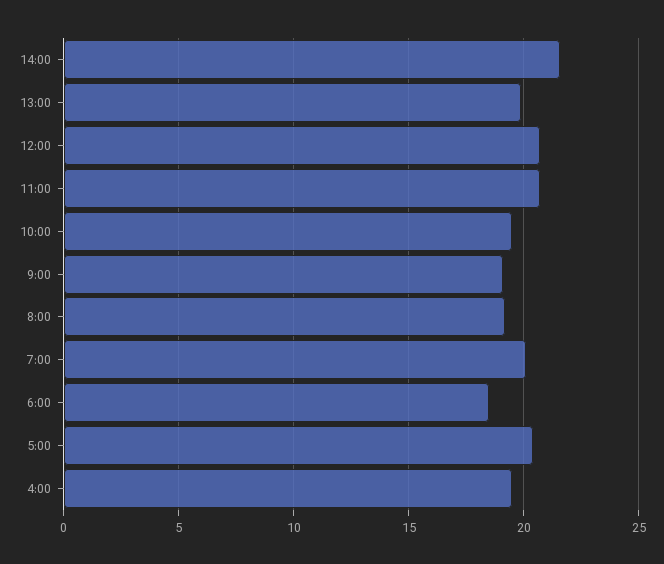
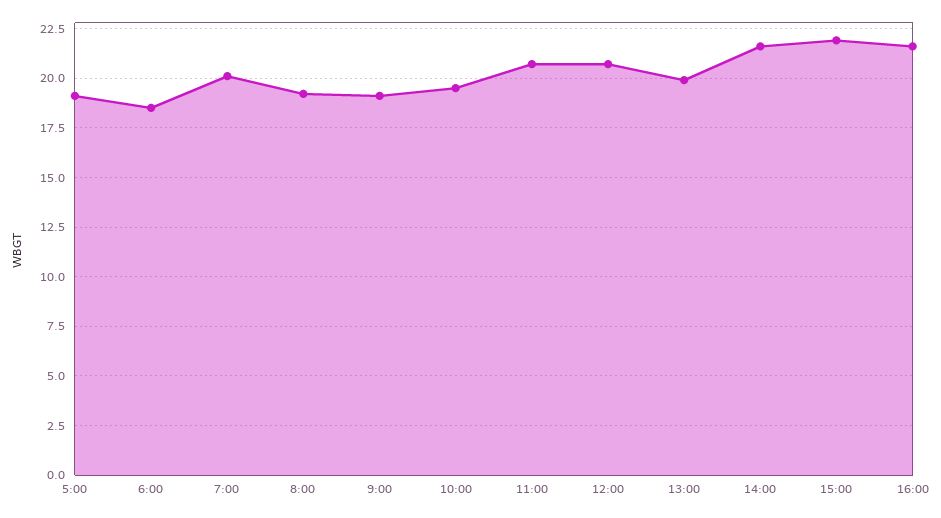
5:00: 20.5 -> 19
4:00: 19.5 -> none
15:00: none -> 22
16:00: none -> 21.5

